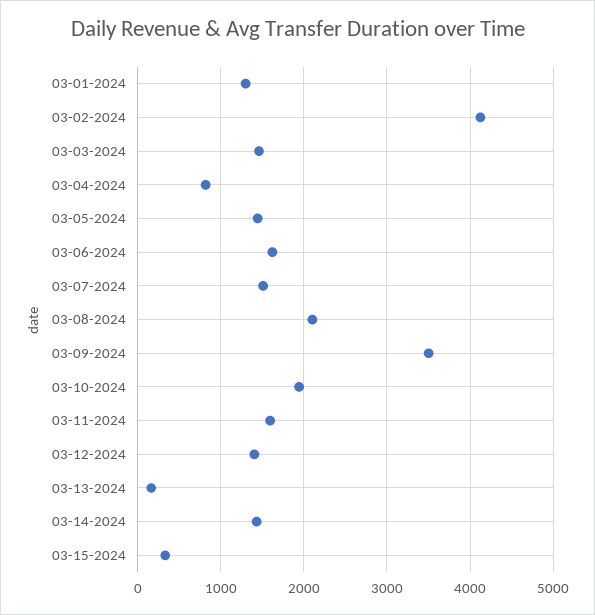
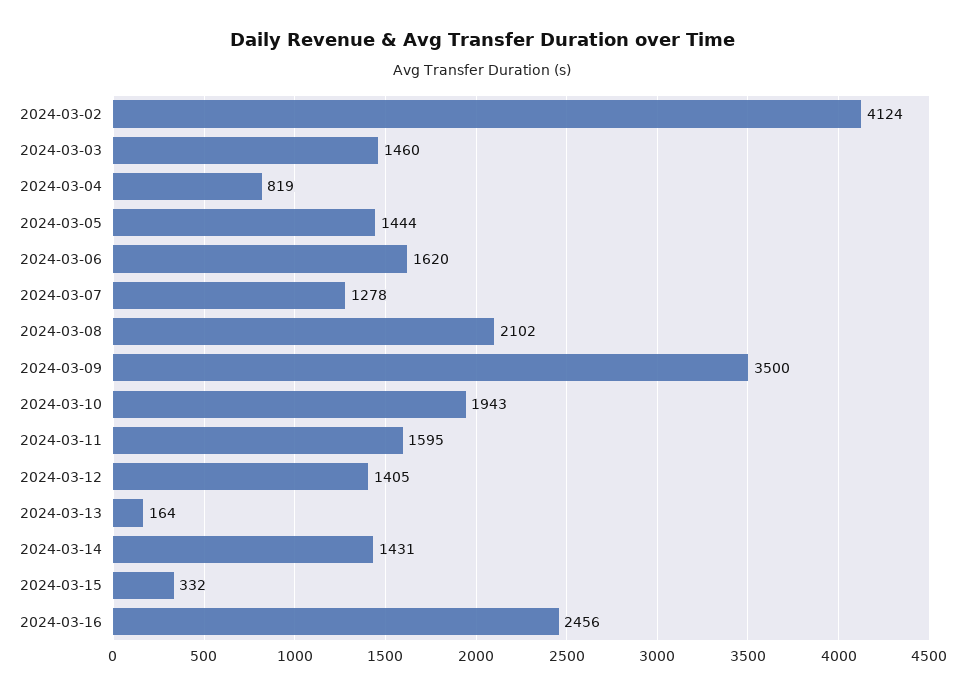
03-01-2024: 1300 -> none
03-07-2024: 1500 -> 1278
2024-03-16: none -> 2456

